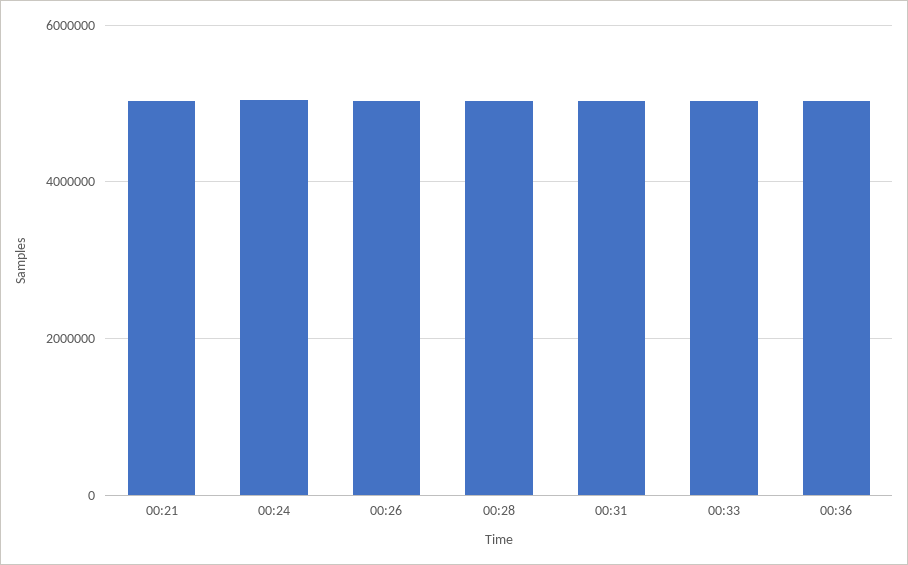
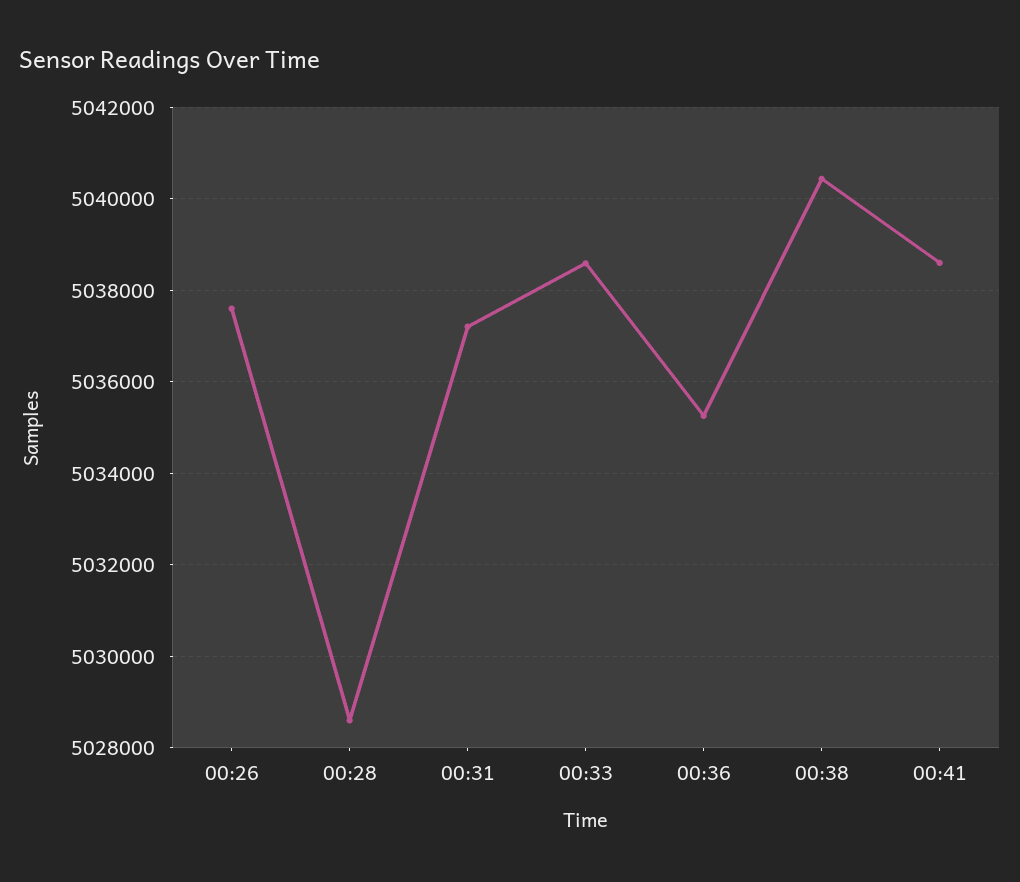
00:21: 5000000 -> none
00:24: 5000000 -> none
00:38: none -> 5040400
00:41: none -> 5038600

